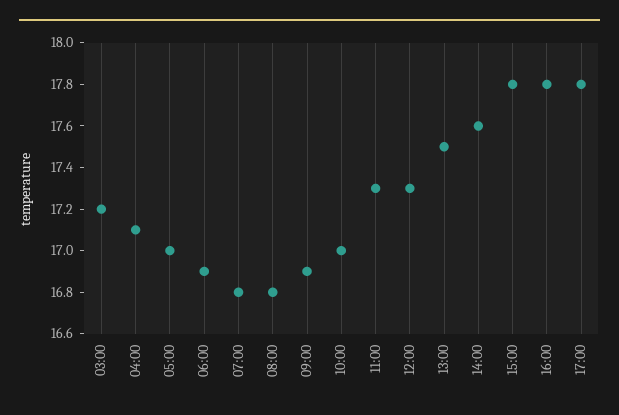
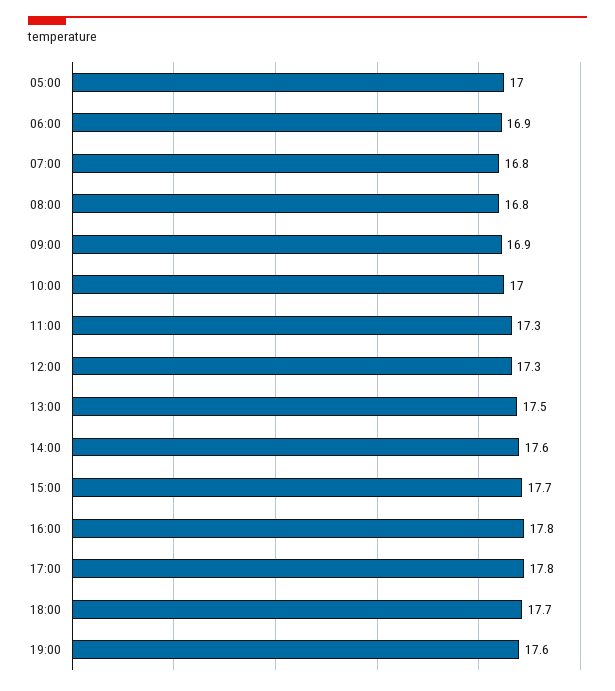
03:00: 17.2 -> none
04:00: 17.1 -> none
15:00: 17.8 -> 17.7
18:00: none -> 17.7
19:00: none -> 17.6

